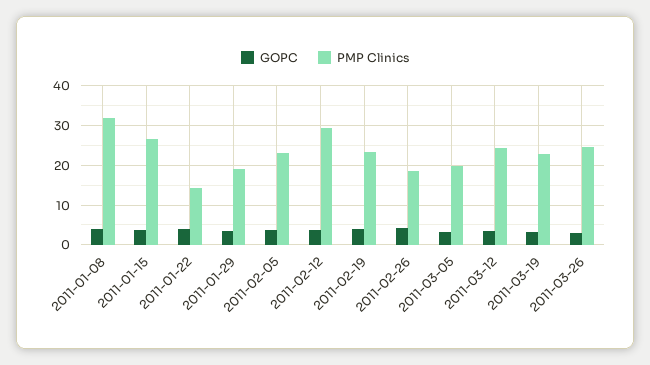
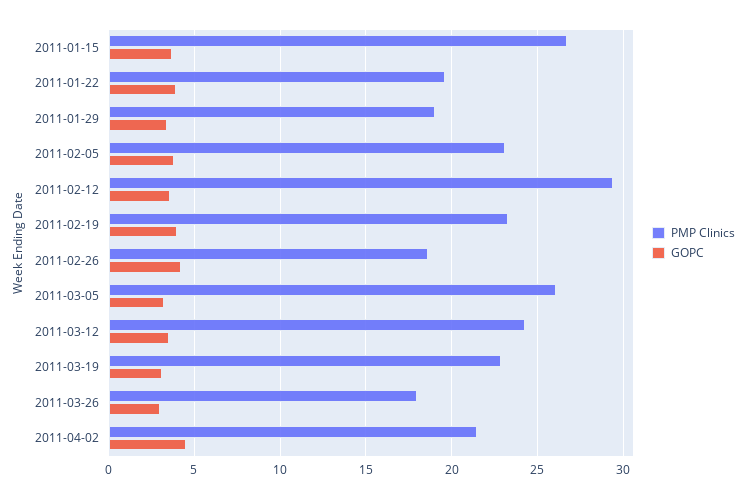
GOPC, 2011-01-08: 4 -> none
PMP Clinics, 2011-01-08: 32 -> none
PMP Clinics, 2011-01-22: 14 -> 19.5
PMP Clinics, 2011-03-05: 20 -> 26
PMP Clinics, 2011-03-26: 24 -> 18
PMP Clinics, 2011-04-02: none -> 21.5
GOPC, 2011-04-02: none -> 4.5

